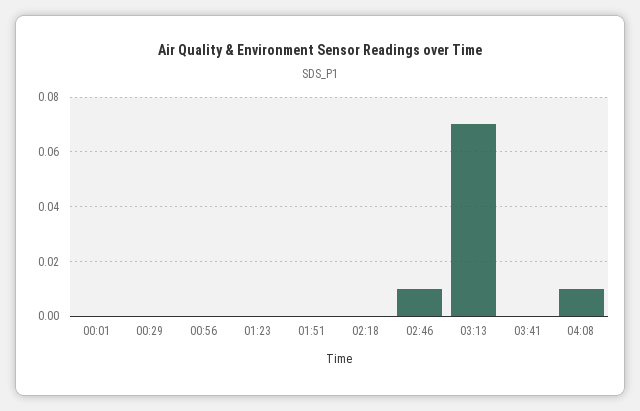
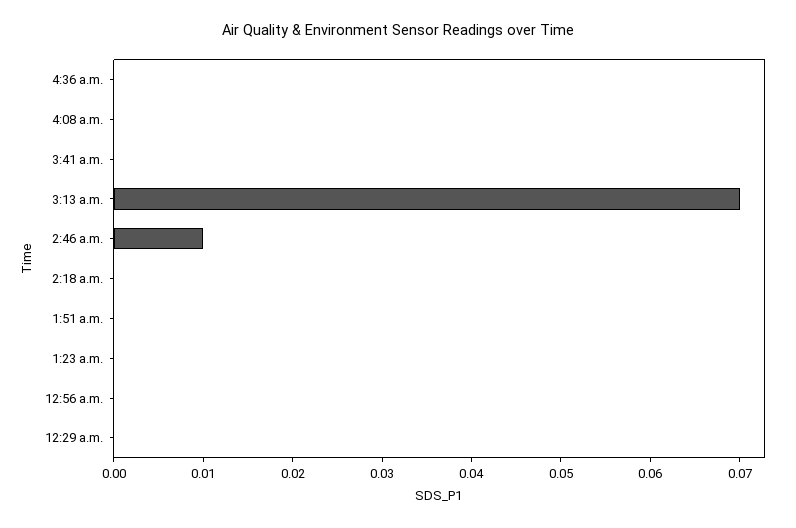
00:01: 0 -> none
04:08: 0.01 -> 0
4:36 a.m.: none -> 0

